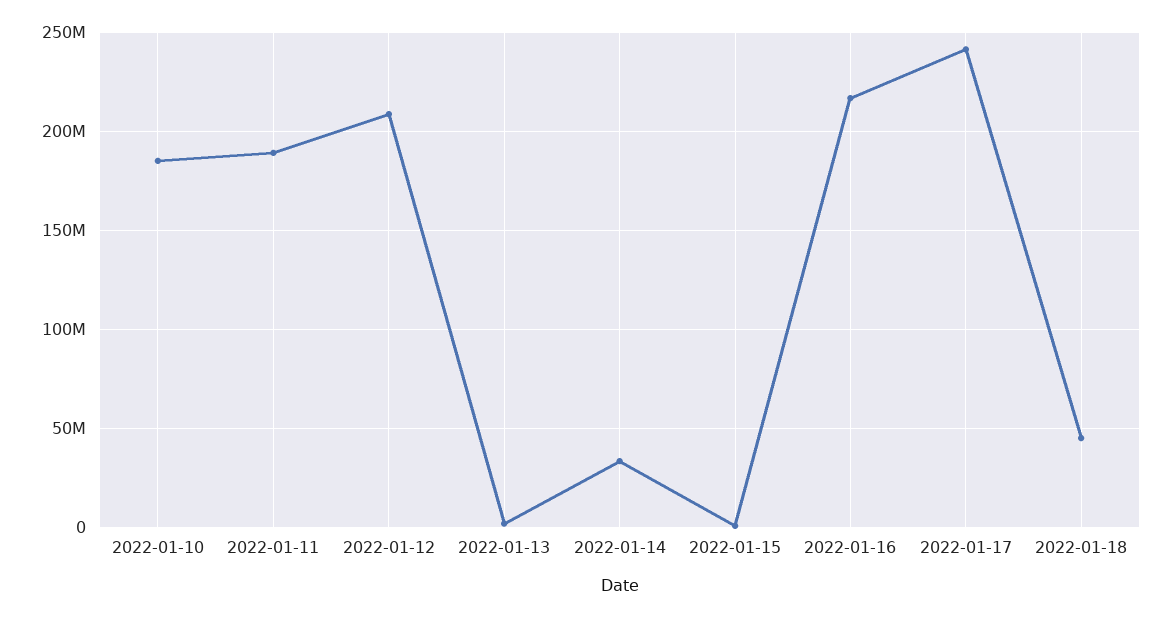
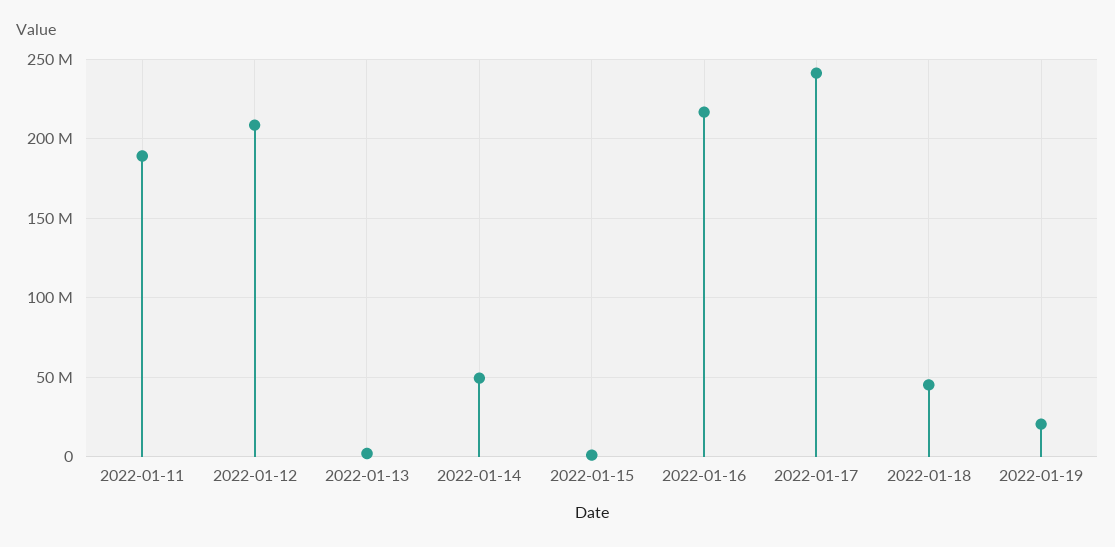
2022-01-10: 185000000 -> none
2022-01-14: 35000000 -> 50000000
2022-01-19: none -> 20000000

